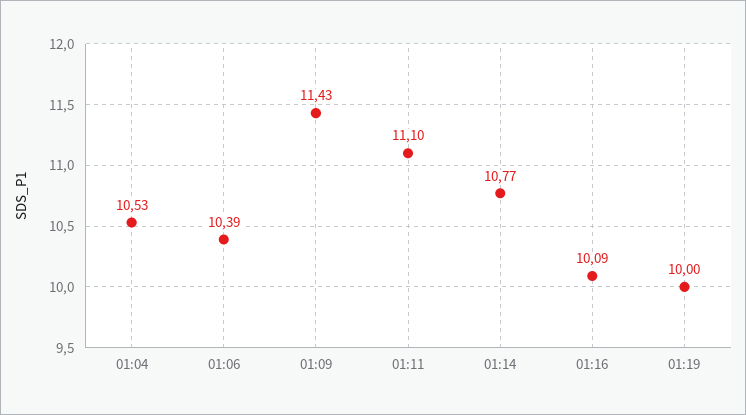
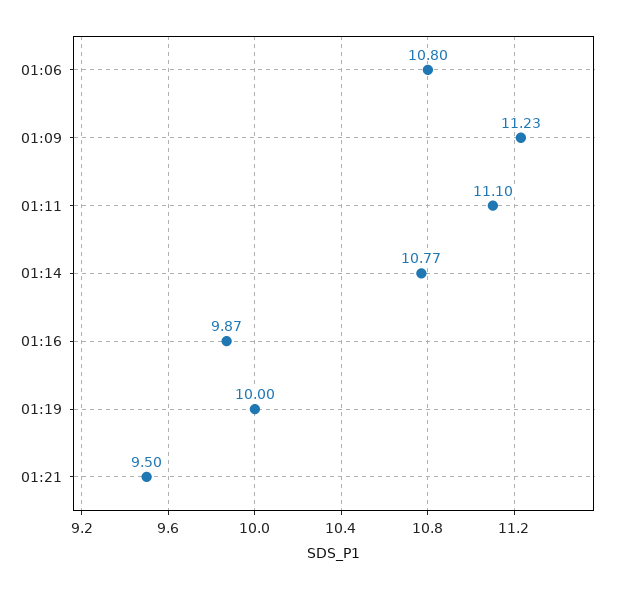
01:04: 10.53 -> none
01:06: 10.39 -> 10.8
01:09: 11.43 -> 11.23
01:16: 10.09 -> 9.87
01:21: none -> 9.5

